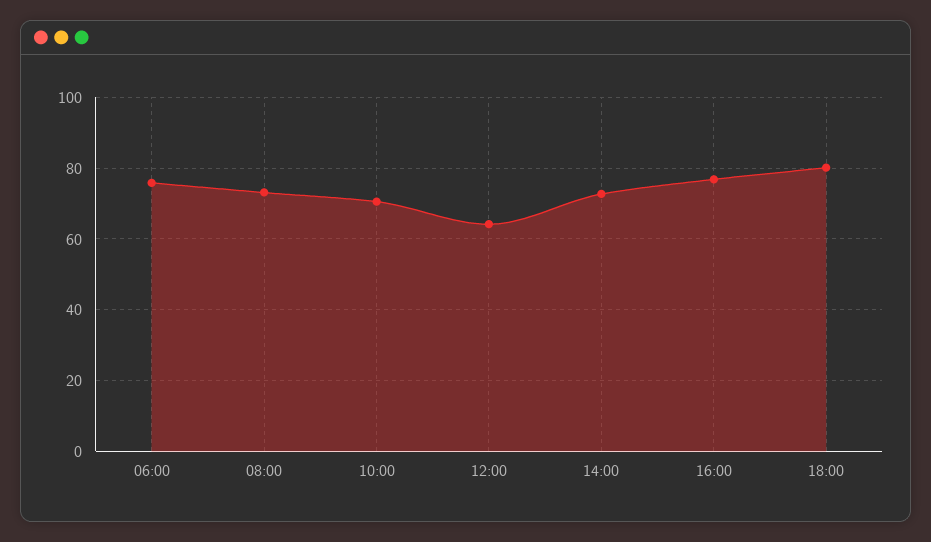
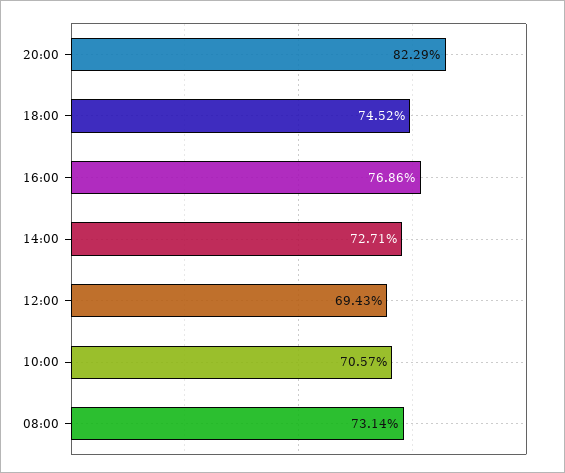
06:00: 76 -> none
12:00: 64 -> 69.43
18:00: 80 -> 74.52
20:00: none -> 82.29

